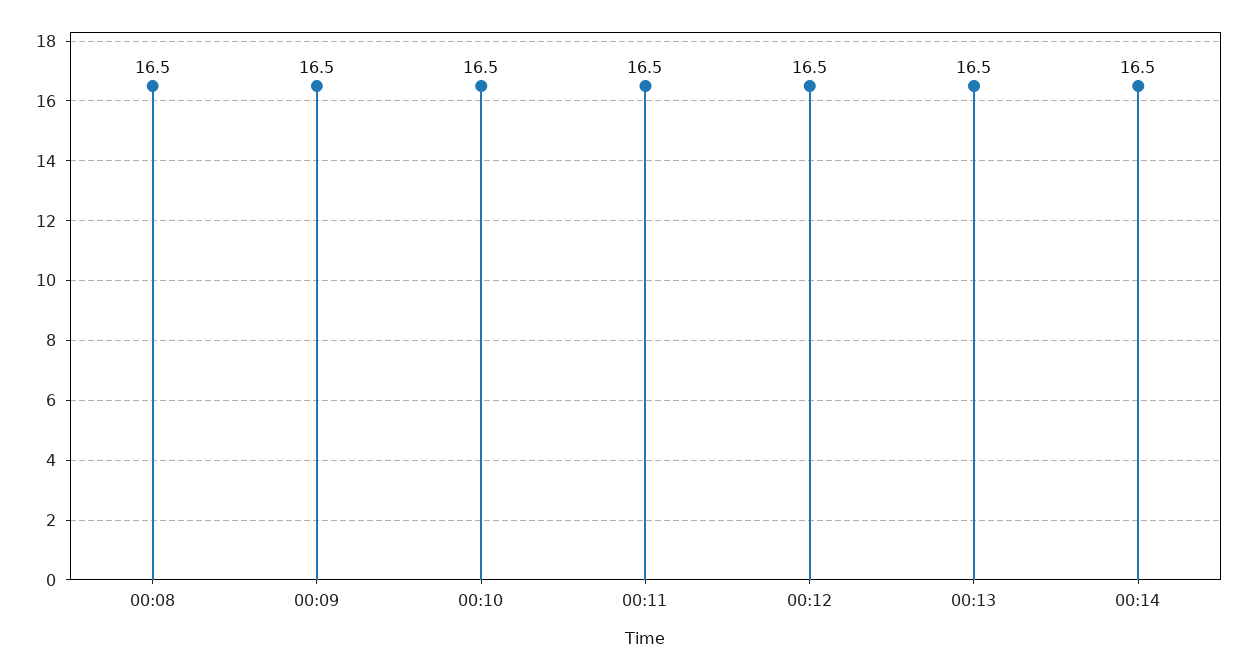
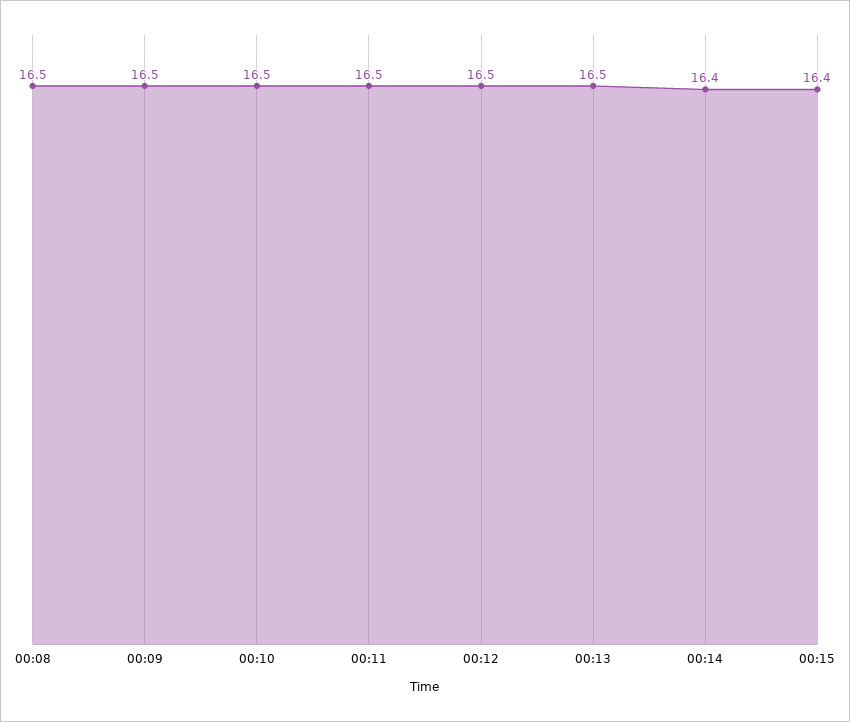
00:14: 16.5 -> 16.4
00:15: none -> 16.4

